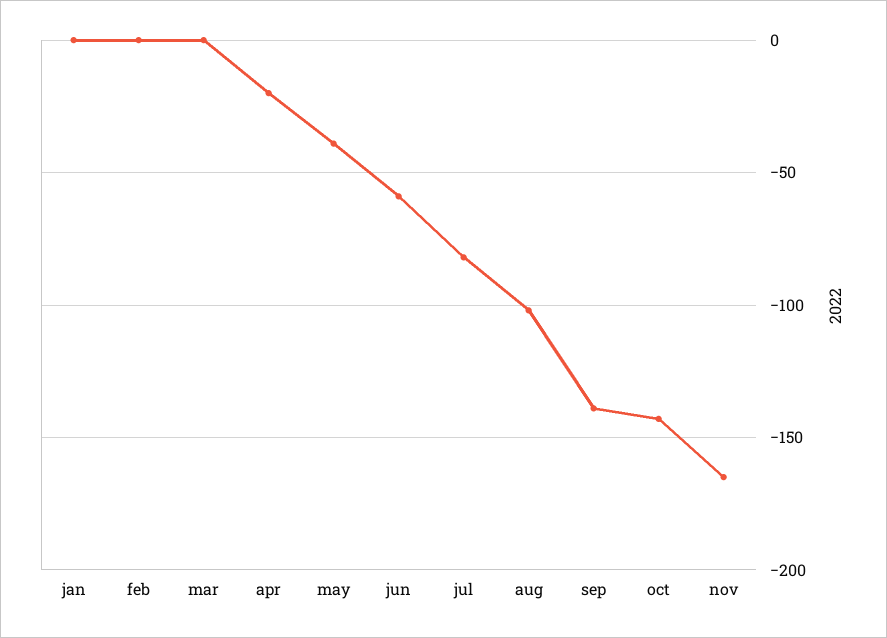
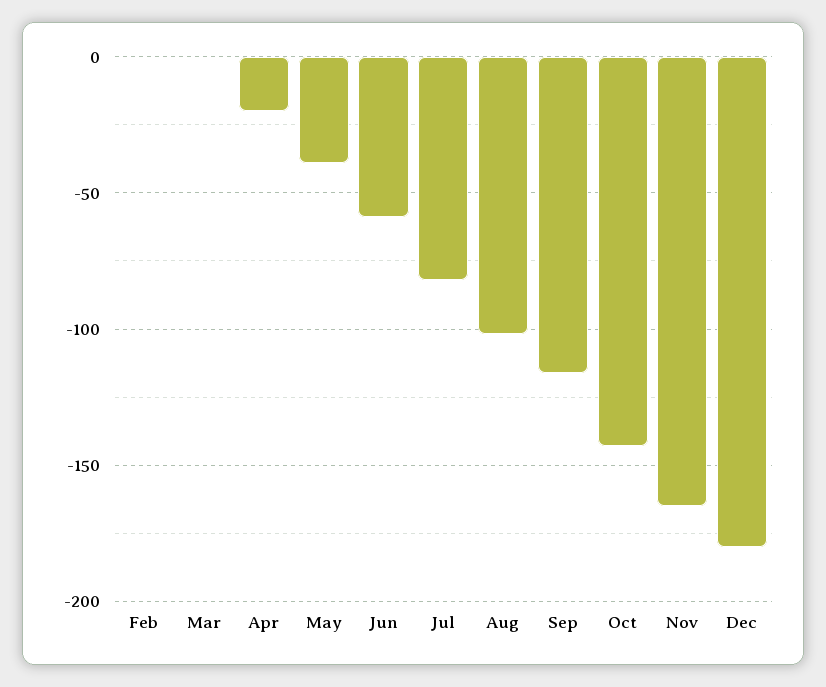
jan: 0 -> none
sep: -140 -> -115
Dec: none -> -180

